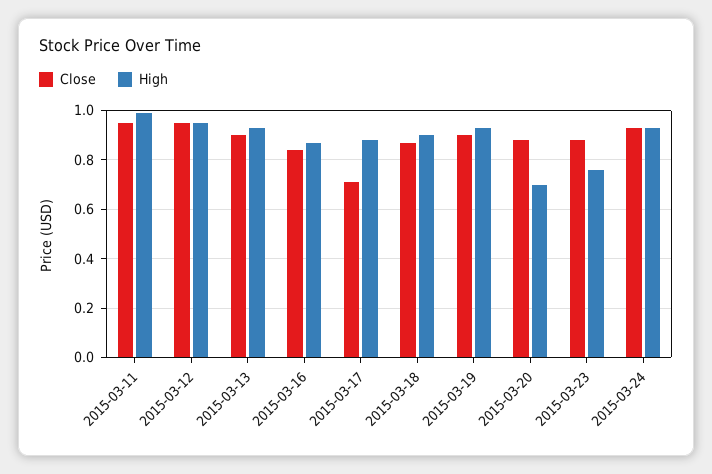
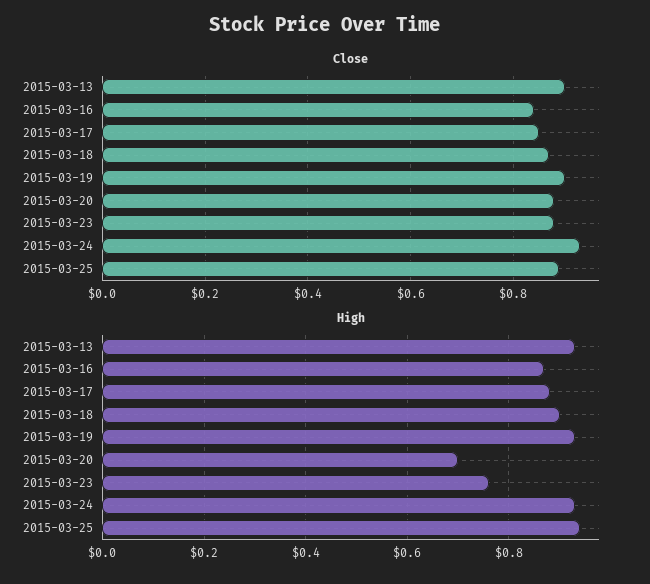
Close, 2015-03-11: 0.95 -> none
High, 2015-03-11: 1 -> none
Close, 2015-03-12: 0.95 -> none
High, 2015-03-12: 0.95 -> none
Close, 2015-03-17: 0.7 -> 0.85
Close, 2015-03-25: none -> 0.9
High, 2015-03-25: none -> 0.95

